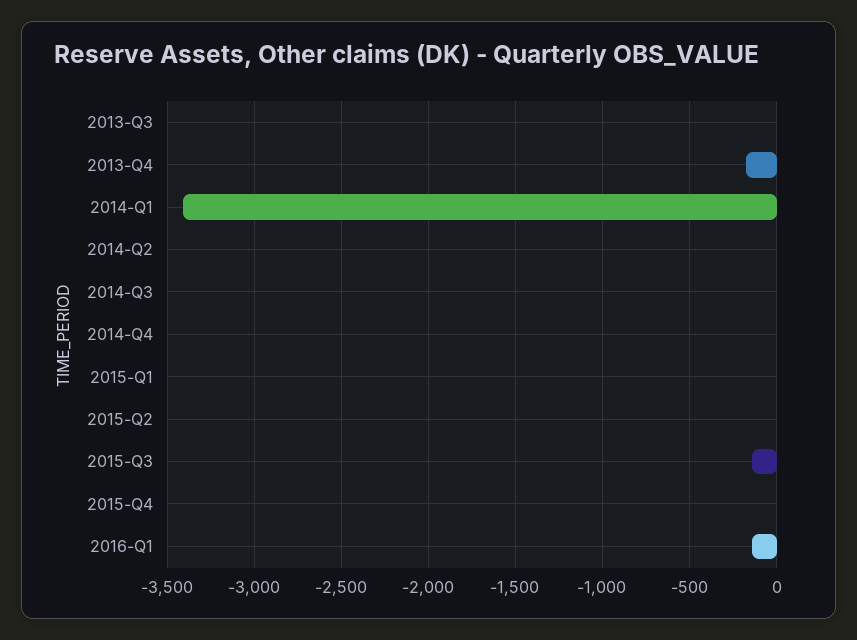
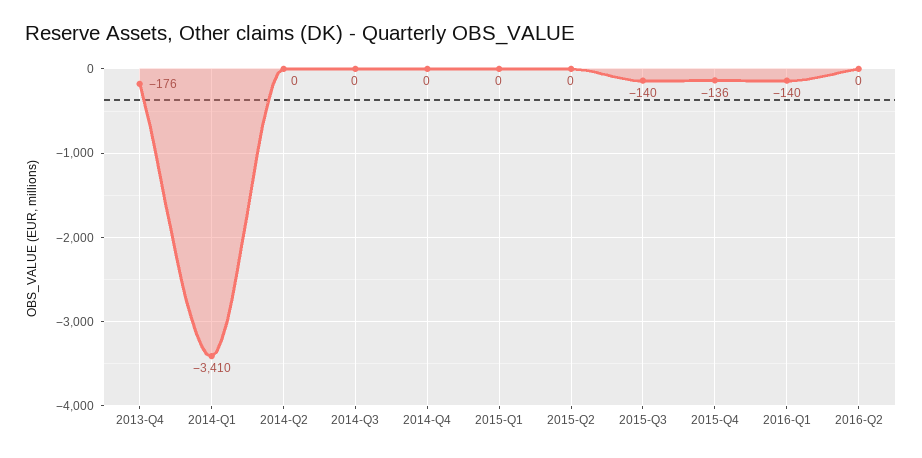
2013-Q3: 0 -> none
2015-Q4: 0 -> -136
2016-Q2: none -> 0

